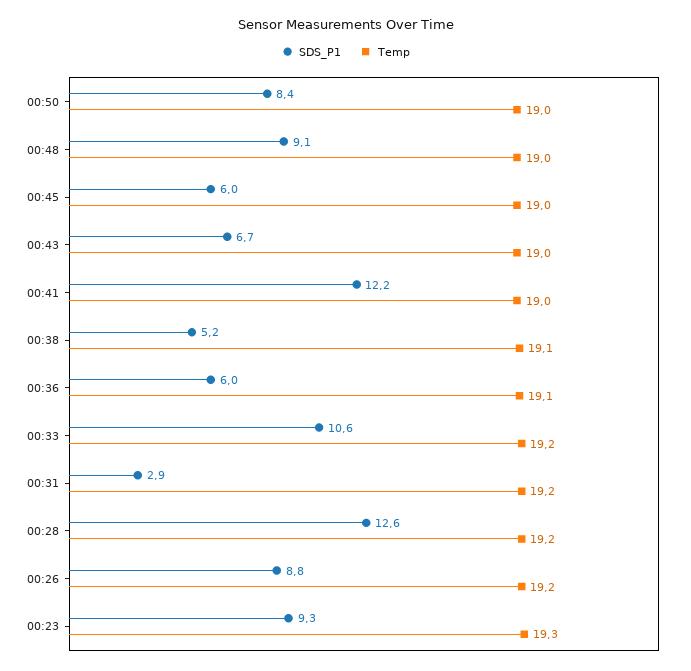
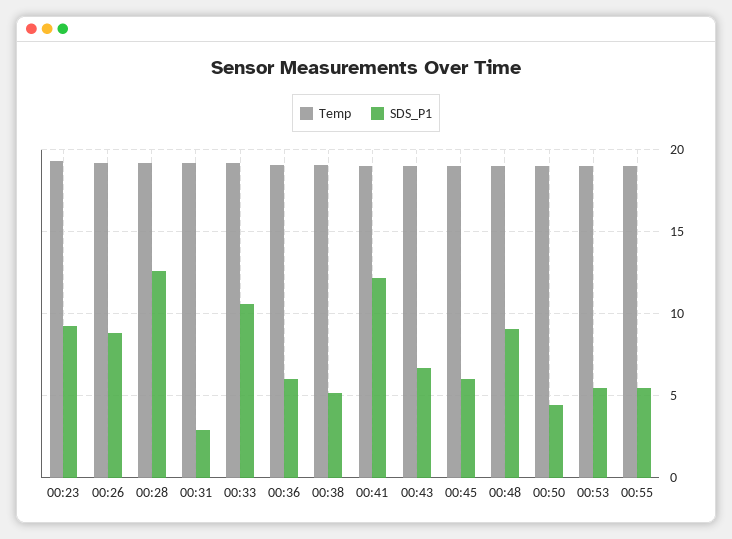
SDS_P1, 00:50: 8.4 -> 4.5
Temp, 00:53: none -> 19
SDS_P1, 00:53: none -> 5.5
Temp, 00:55: none -> 19
SDS_P1, 00:55: none -> 5.5

